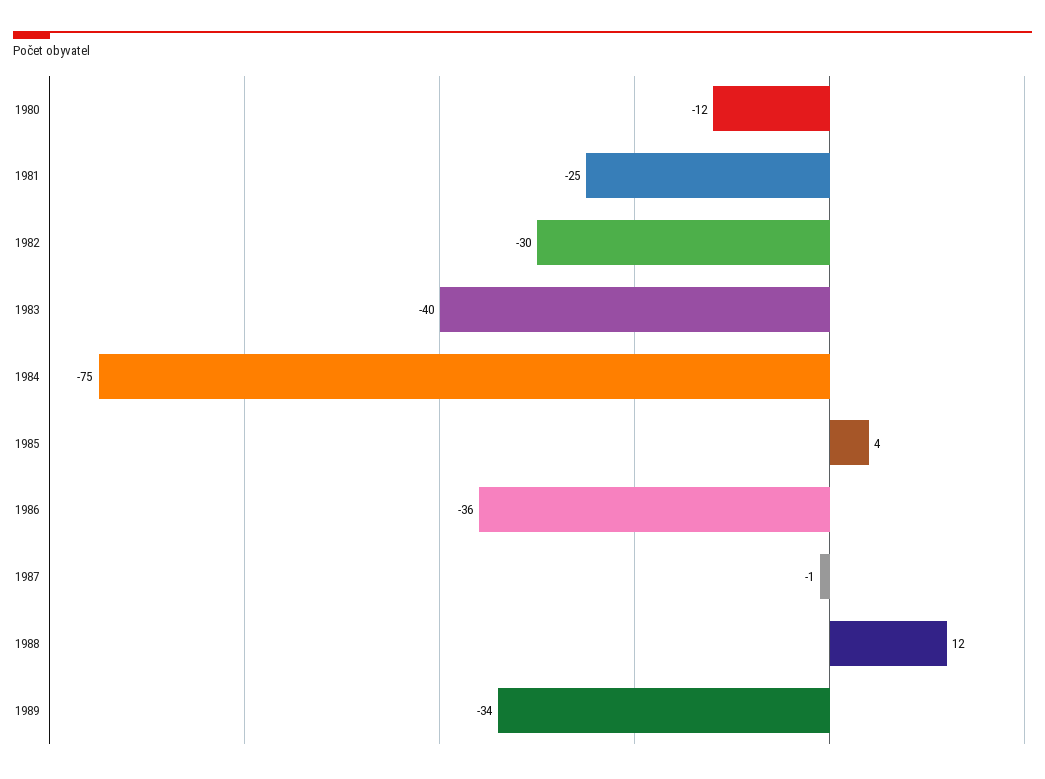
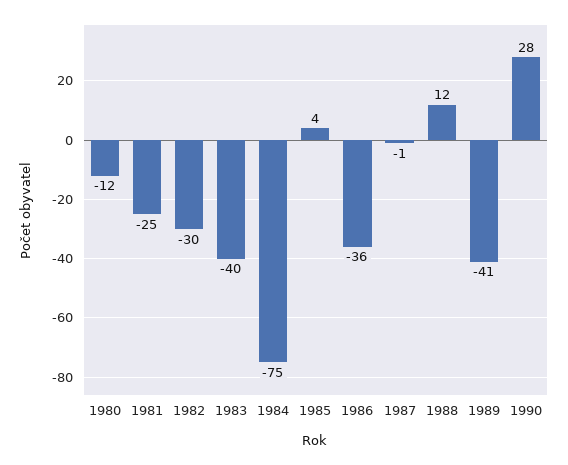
1989: -34 -> -41
1990: none -> 28

